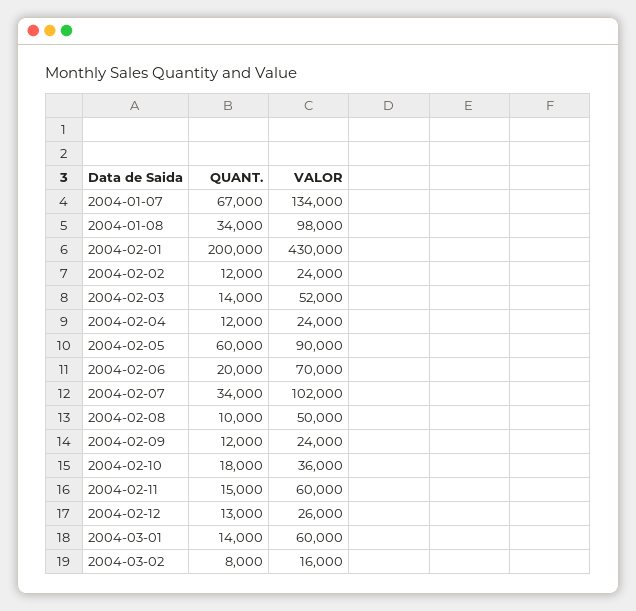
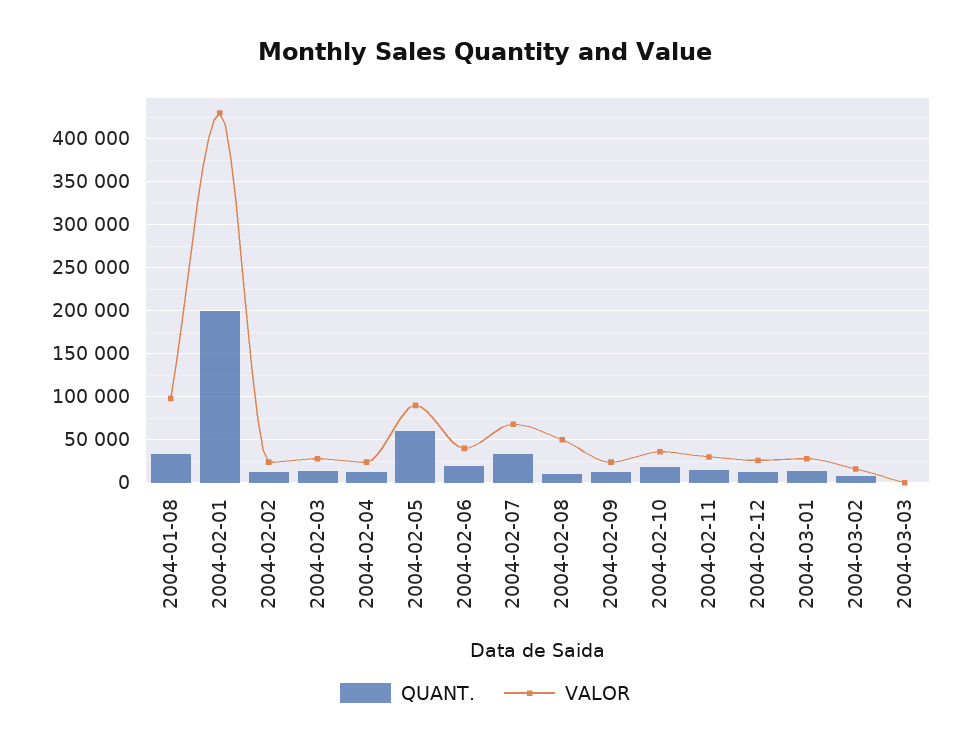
QUANT., 2004-01-07: 67000 -> none
VALOR, 2004-01-07: 134000 -> none
VALOR, 2004-02-03: 52000 -> 30000
VALOR, 2004-02-06: 70000 -> 40000
VALOR, 2004-02-07: 102000 -> 70000
VALOR, 2004-02-11: 60000 -> 30000
VALOR, 2004-03-01: 60000 -> 30000
QUANT., 2004-03-03: none -> 0
VALOR, 2004-03-03: none -> 0

